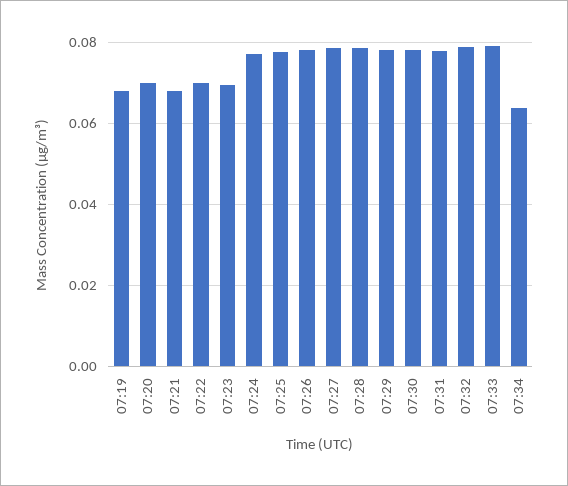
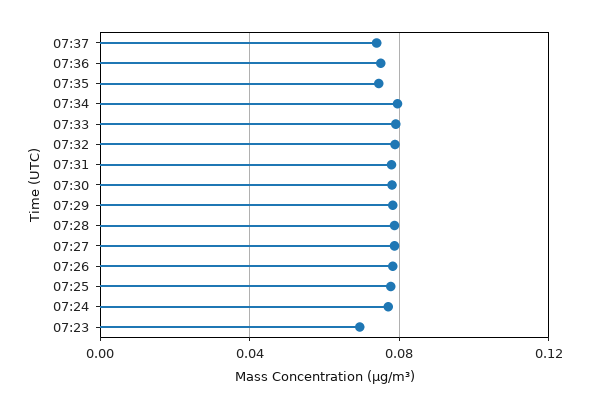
07:19: 0.068 -> none
07:20: 0.07 -> none
07:21: 0.068 -> none
07:22: 0.07 -> none
07:34: 0.064 -> 0.08
07:37: none -> 0.075
07:36: none -> 0.075
07:35: none -> 0.075

